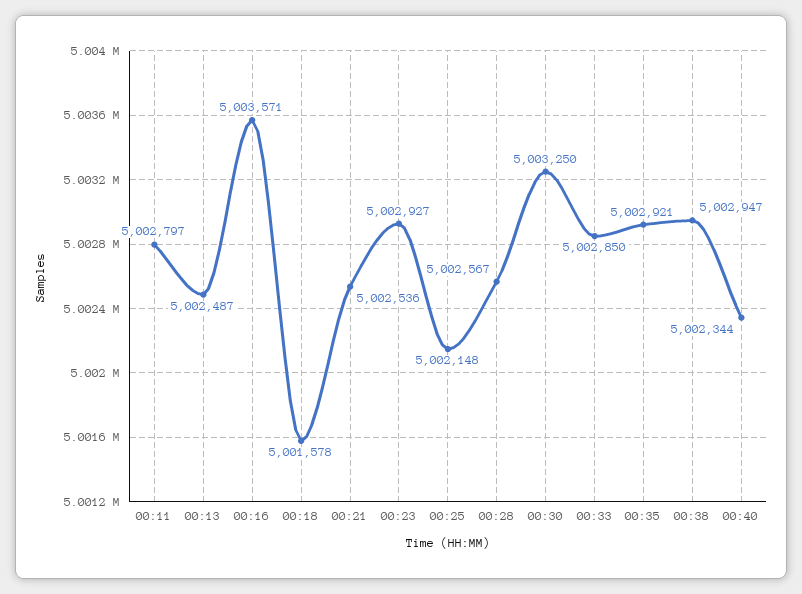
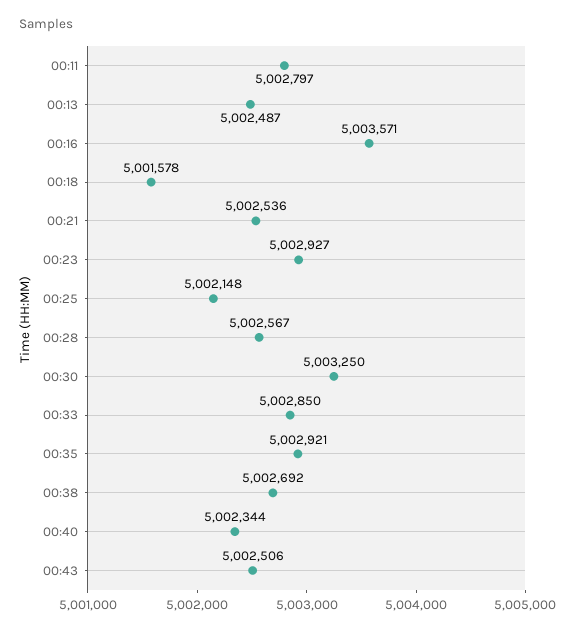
00:38: 5002947 -> 5002692
00:43: none -> 5002506

